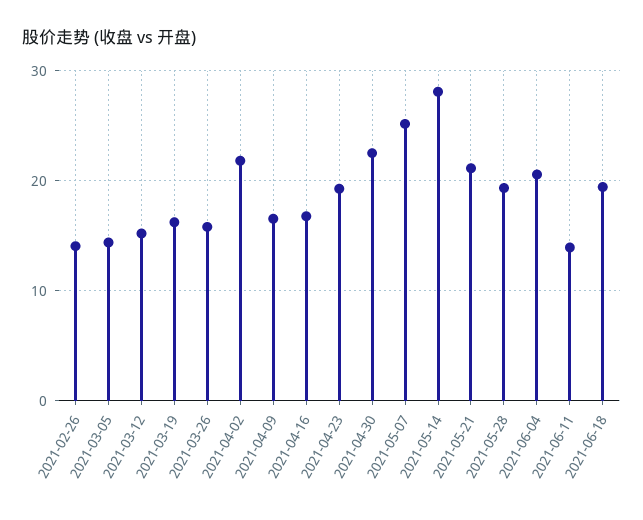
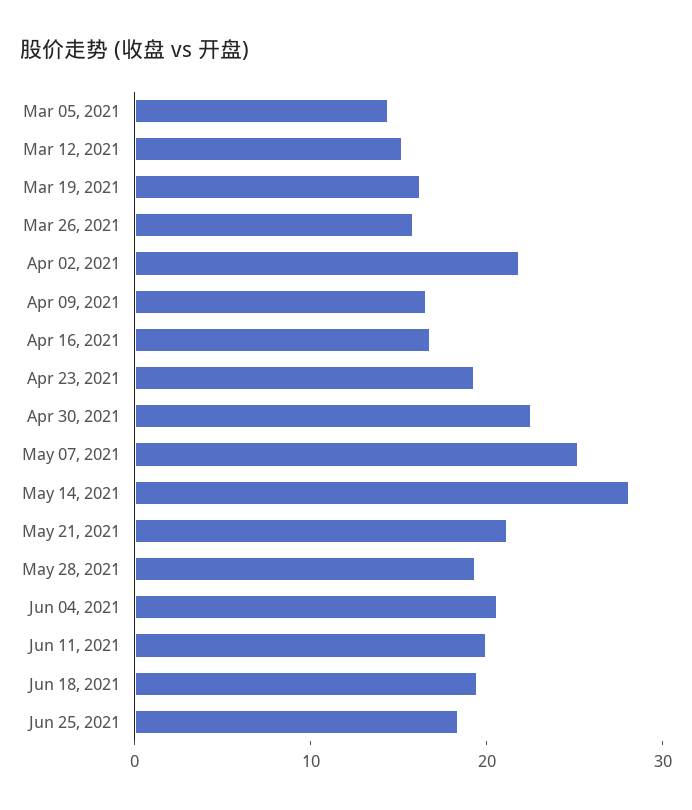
2021-02-26: 14 -> none
2021-06-11: 14 -> 20
Jun 25, 2021: none -> 18

